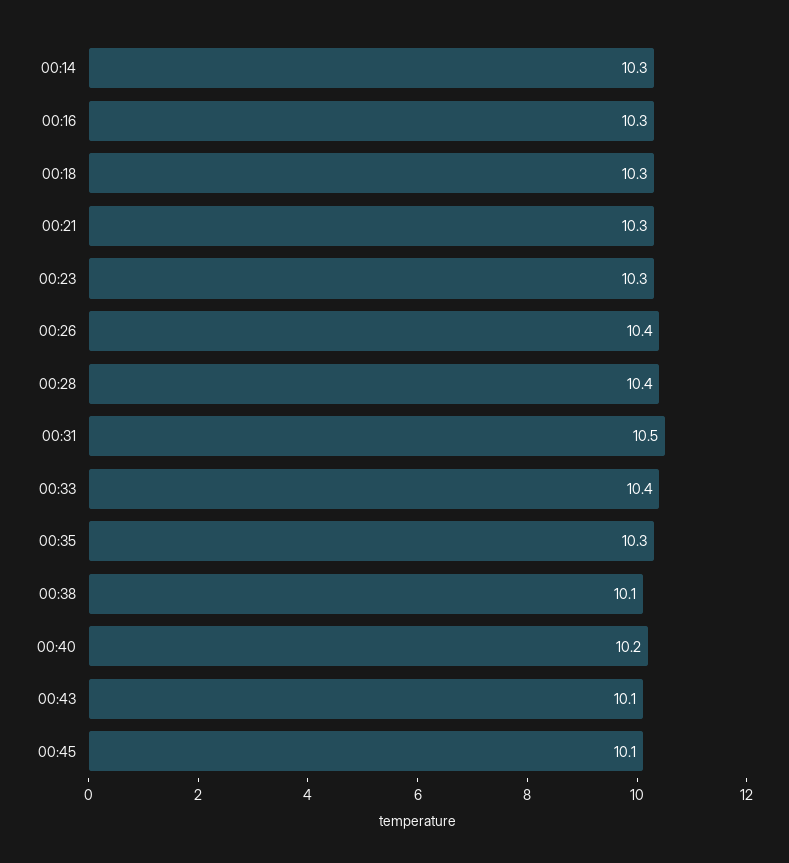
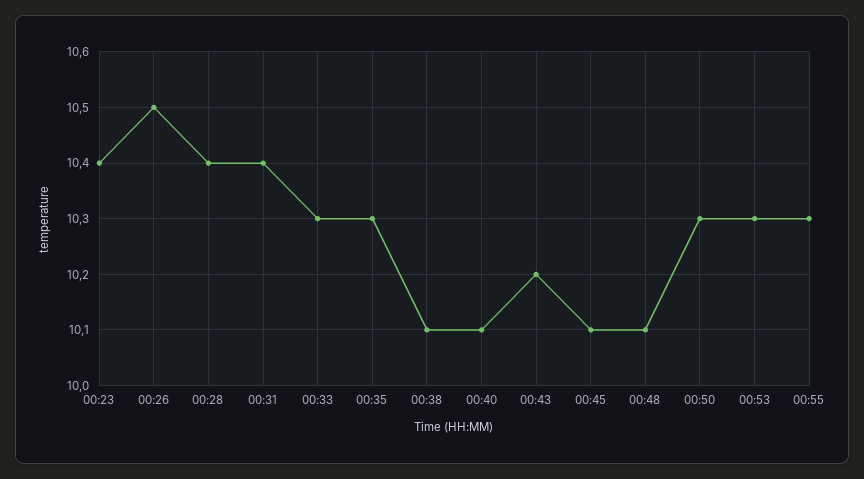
00:14: 10.3 -> none
00:16: 10.3 -> none
00:18: 10.3 -> none
00:21: 10.3 -> none
00:23: 10.3 -> 10.4
00:26: 10.4 -> 10.5
00:31: 10.5 -> 10.4
00:33: 10.4 -> 10.3
00:40: 10.2 -> 10.1
00:43: 10.1 -> 10.2
00:48: none -> 10.1
00:50: none -> 10.3
00:53: none -> 10.3
00:55: none -> 10.3

